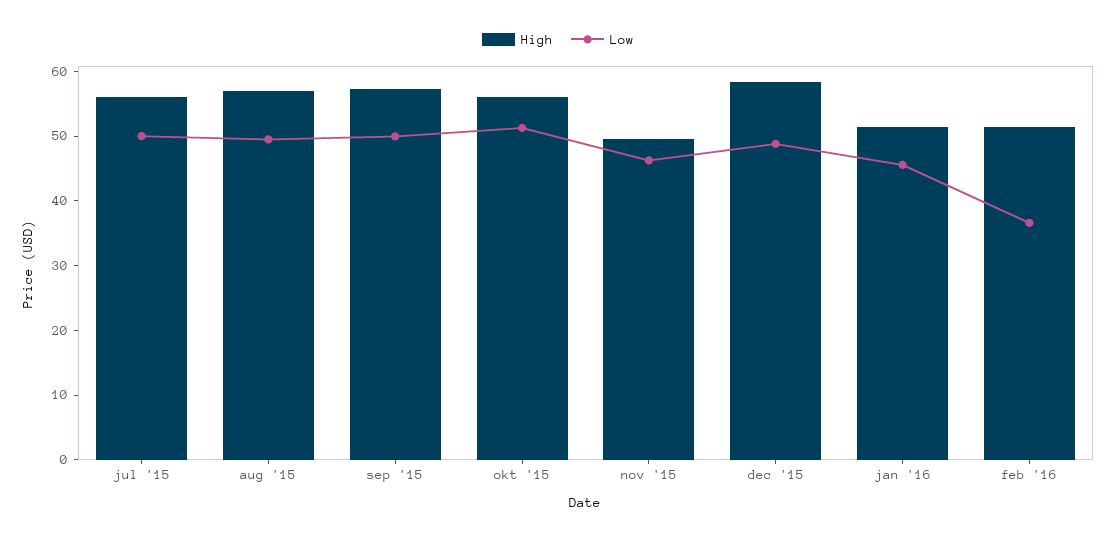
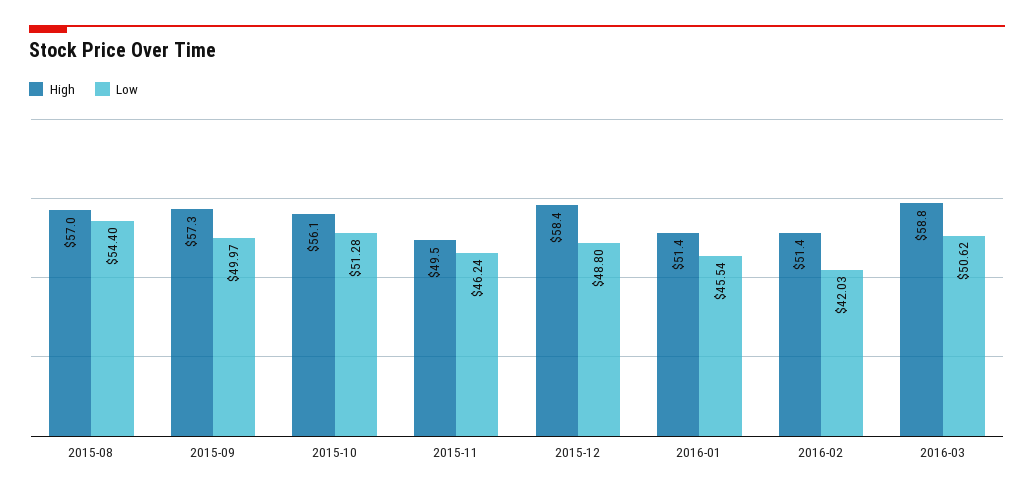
High, jul '15: 56 -> none
Low, jul '15: 50 -> none
Low, aug '15: 50 -> 54.4
Low, feb '16: 36 -> 42.03
High, 2016-03: none -> 58.8
Low, 2016-03: none -> 50.62

